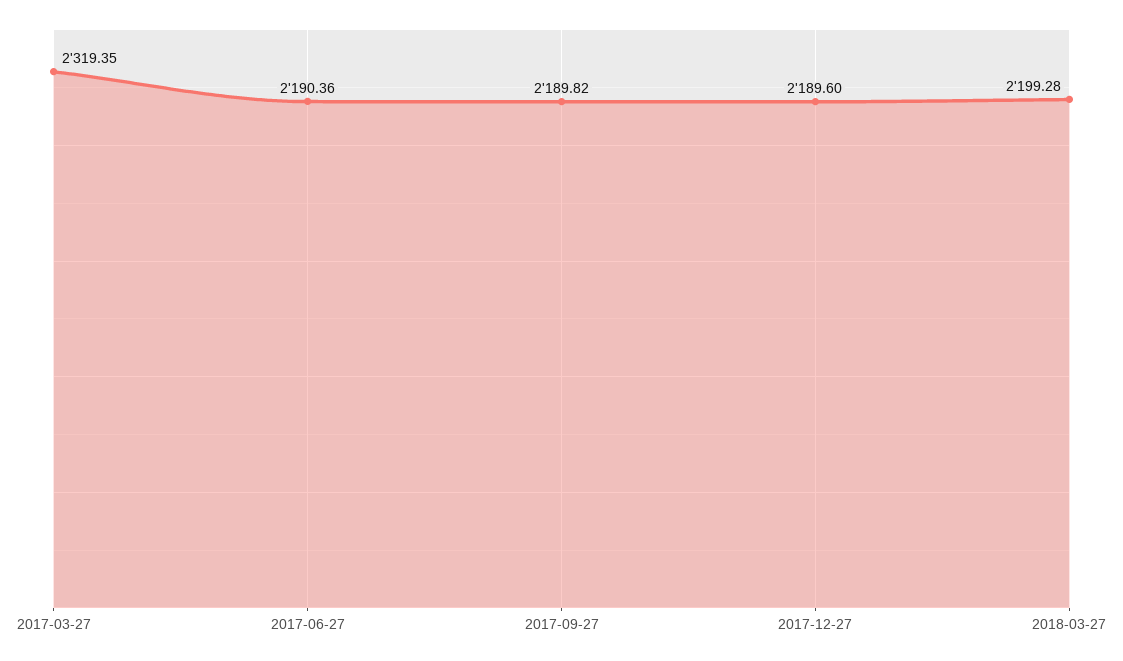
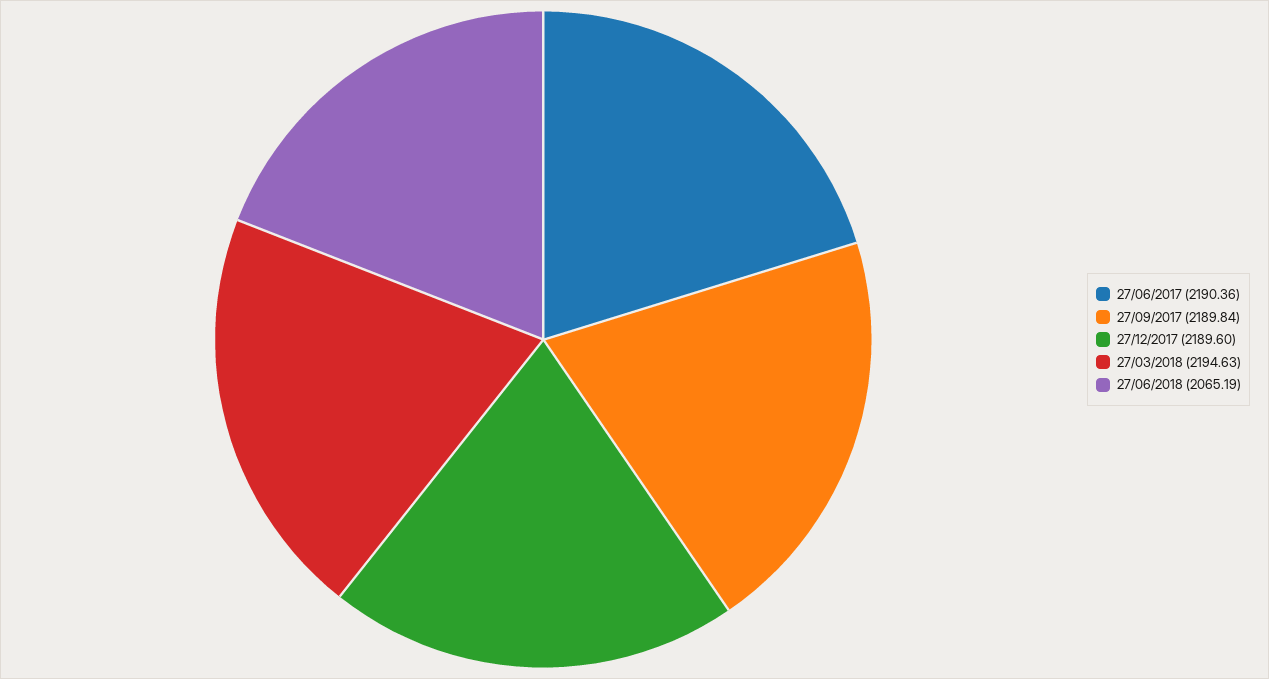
2017-03-27: 2319.35 -> none
2017-09-27: 2189.82 -> 2189.84
2018-03-27: 2199.28 -> 2194.63
27/06/2018: none -> 2065.19

